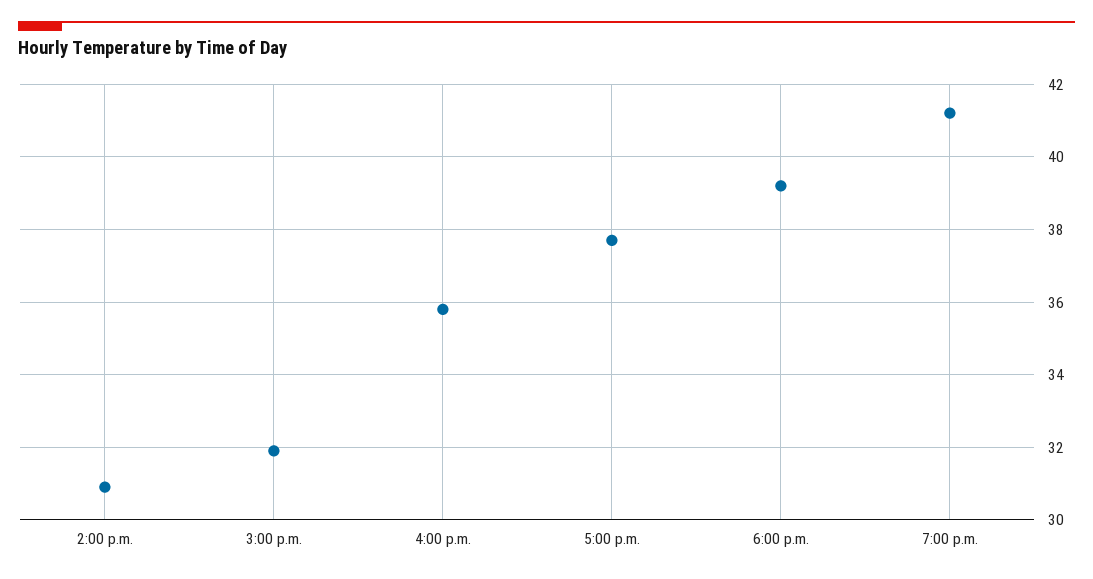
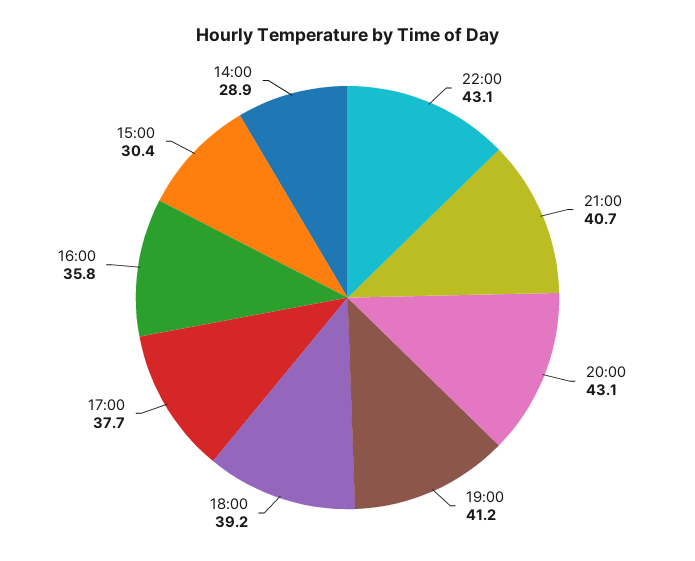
2:00 p.m.: 31 -> 28.9
3:00 p.m.: 32 -> 30.4
22:00: none -> 43.1
21:00: none -> 40.7
20:00: none -> 43.1

